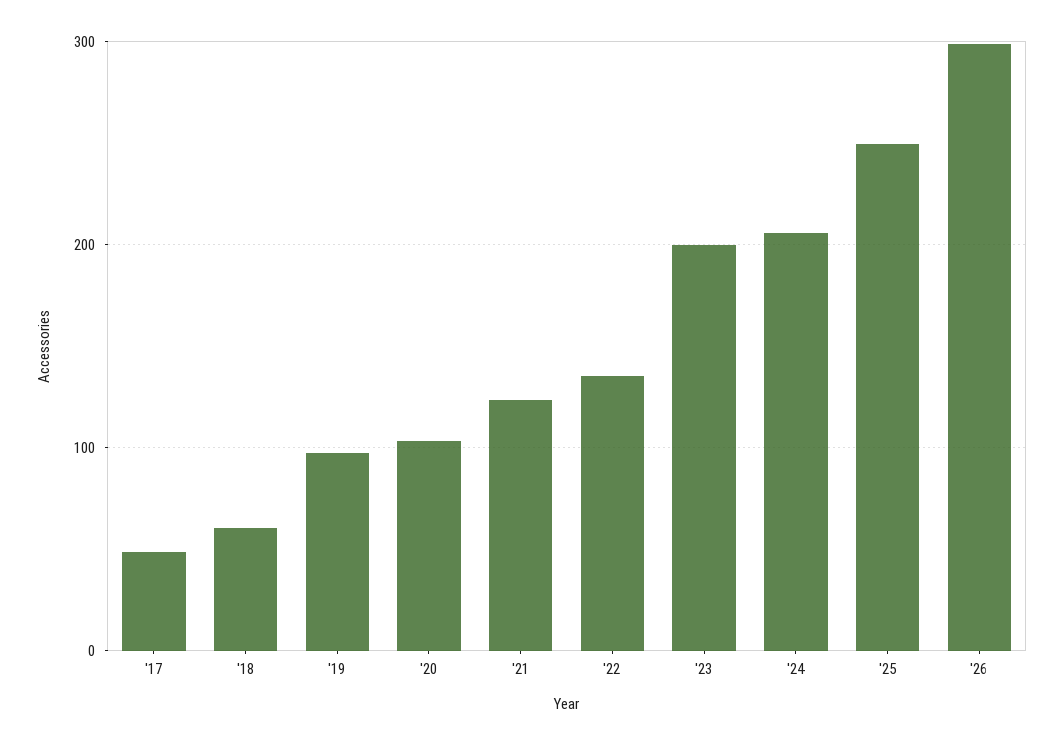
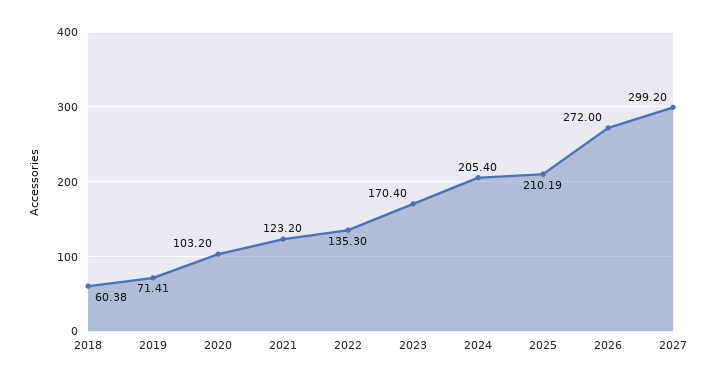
'17: 50 -> none
'19: 100 -> 71.41
'23: 200 -> 170.4
'25: 250 -> 210.19
'26: 300 -> 272
2027: none -> 299.2

